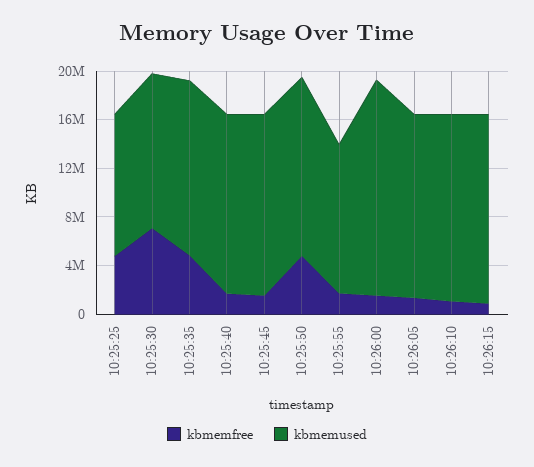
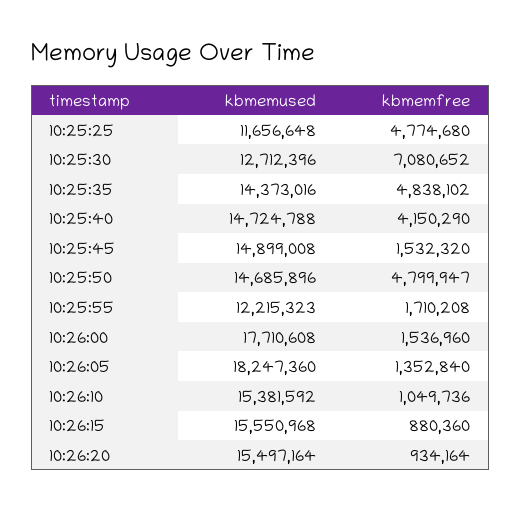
kbmemfree, 10:25:40: 2000000 -> 4150290
kbmemused, 10:26:05: 15000000 -> 18247360
kbmemused, 10:26:20: none -> 15497164
kbmemfree, 10:26:20: none -> 934164

